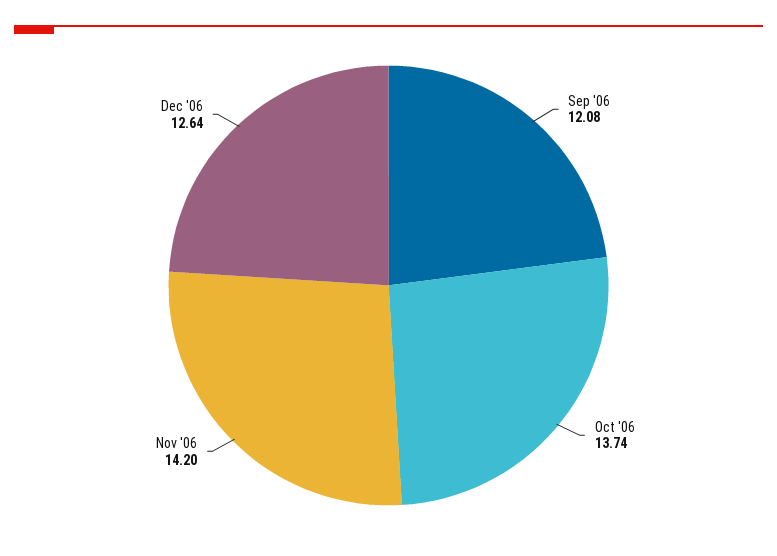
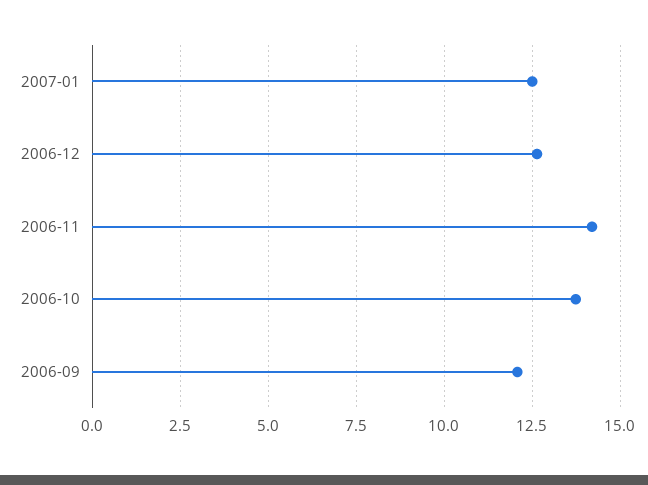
2007-01: none -> 12.5

